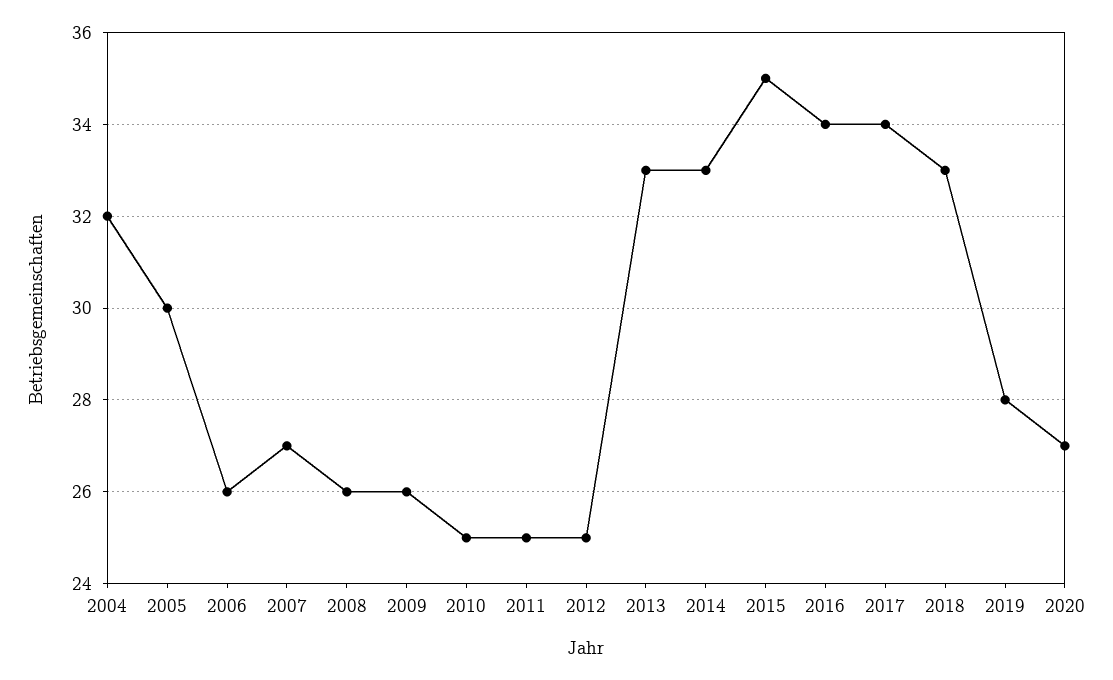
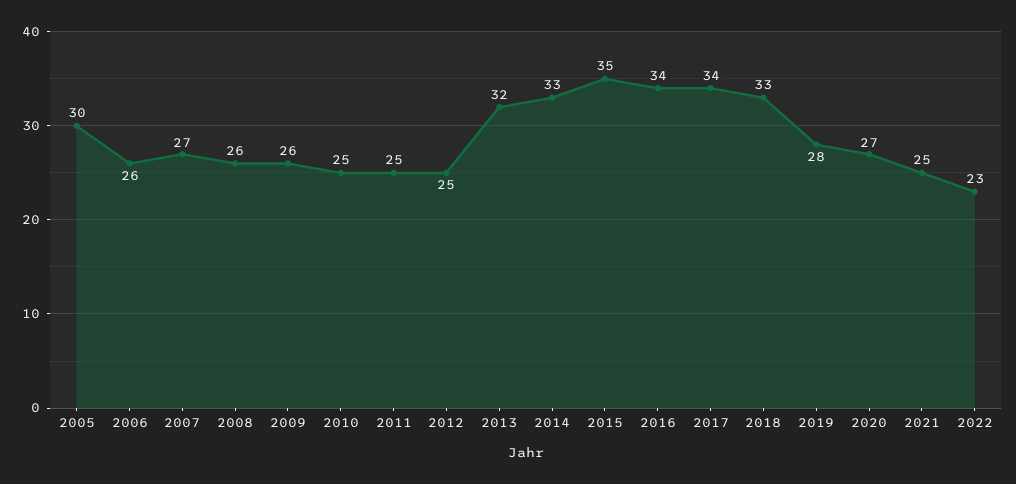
2004: 32 -> none
2013: 33 -> 32
2021: none -> 25
2022: none -> 23

